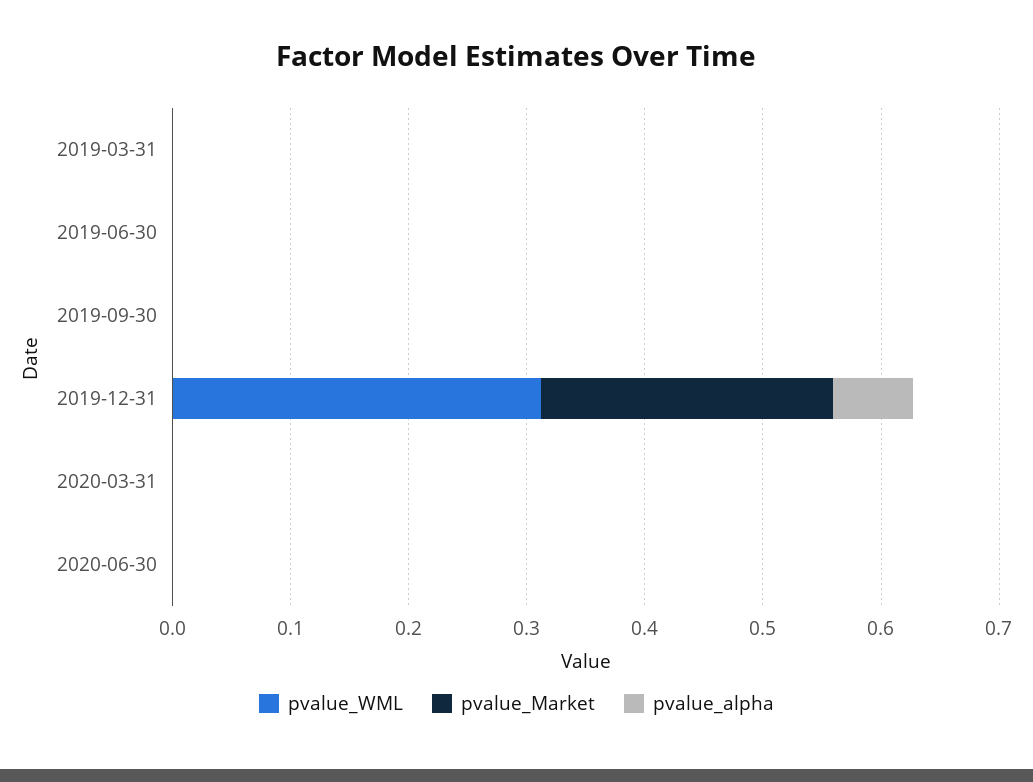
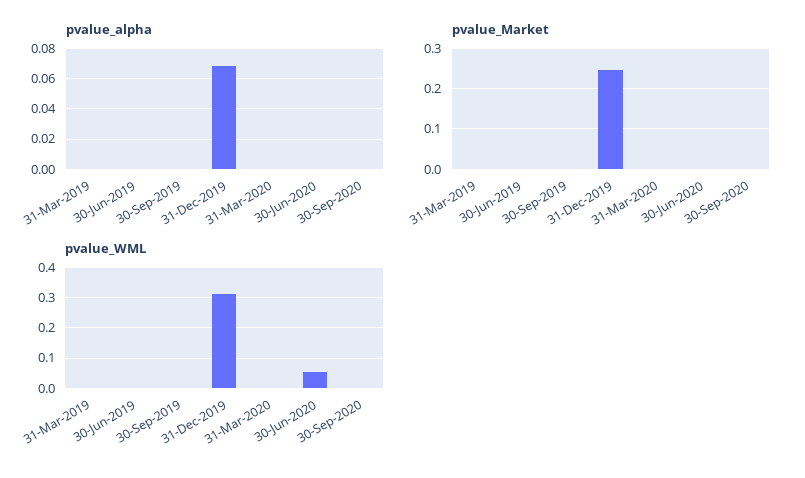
pvalue_WML, 2020-06-30: 0 -> 0.06
pvalue_alpha, 30-Sep-2020: none -> 0
pvalue_Market, 30-Sep-2020: none -> 0
pvalue_WML, 30-Sep-2020: none -> 0

